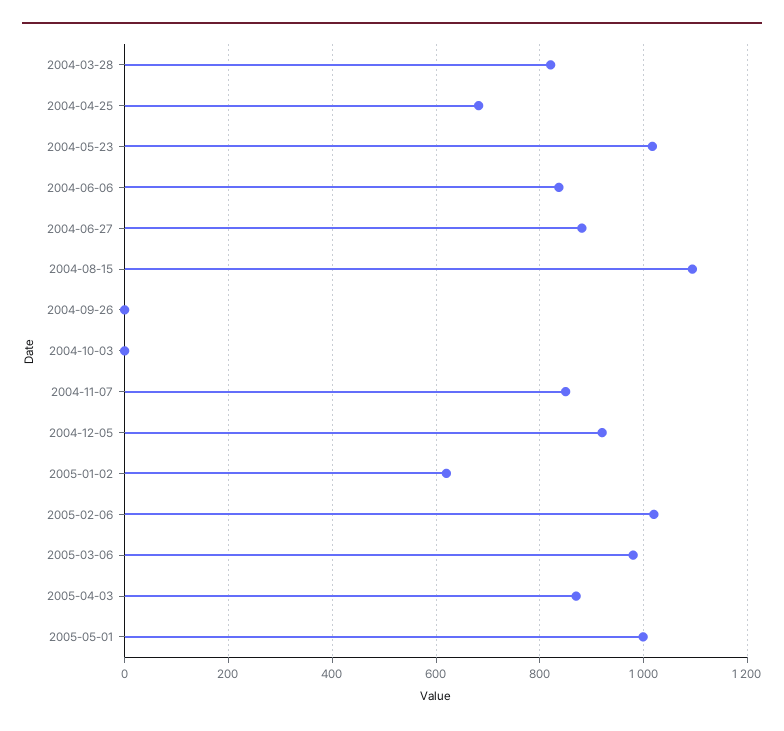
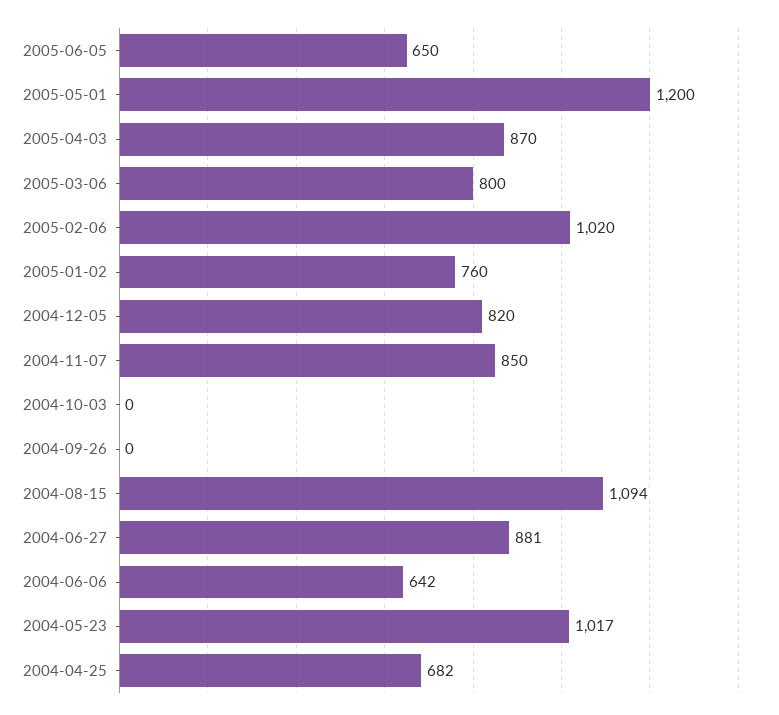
2004-03-28: 820 -> none
2004-06-06: 840 -> 642
2004-12-05: 920 -> 820
2005-01-02: 620 -> 760
2005-03-06: 980 -> 800
2005-05-01: 1000 -> 1200
2005-06-05: none -> 650

